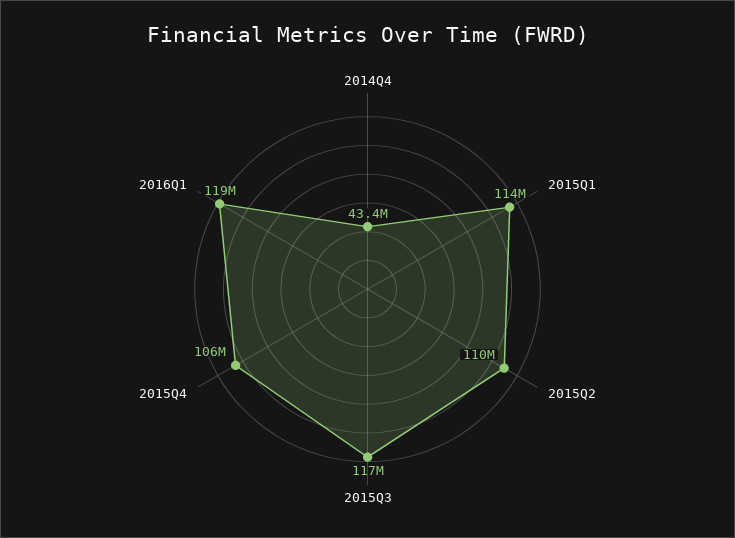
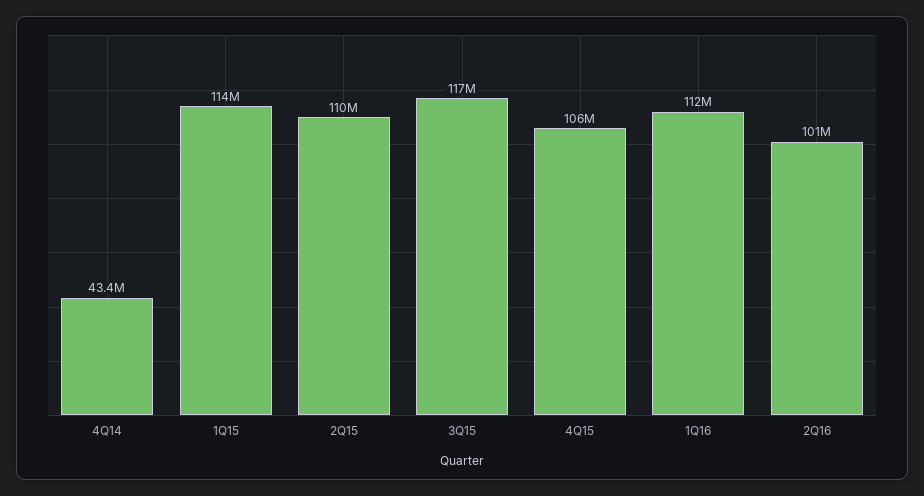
2016Q1: 119000000 -> 112000000
2Q16: none -> 101000000

